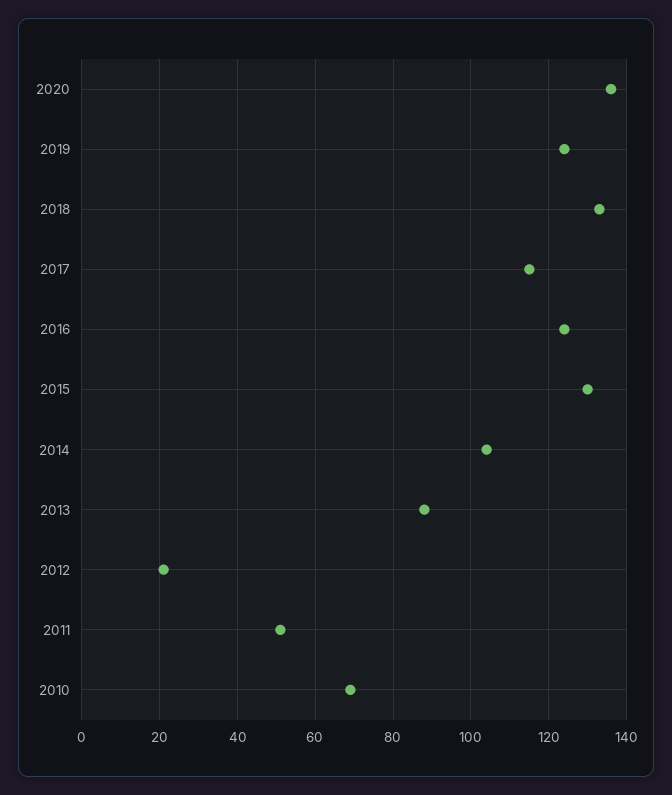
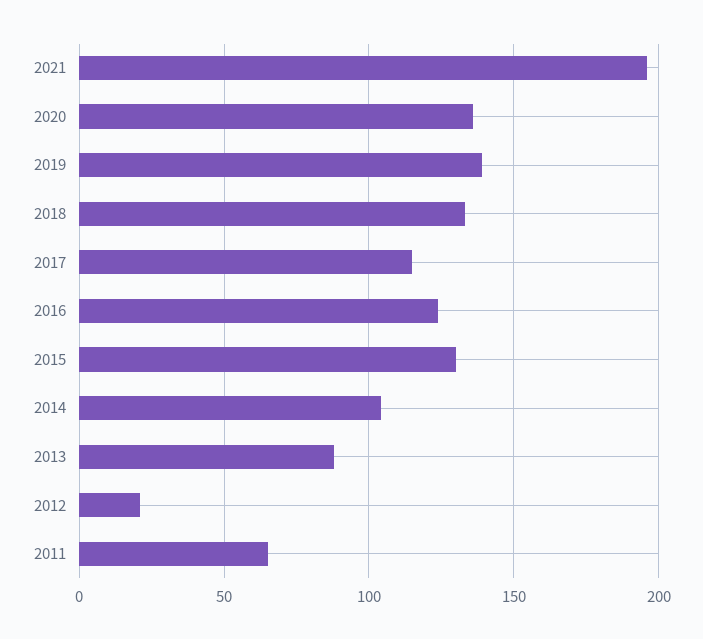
2019: 125 -> 140
2011: 50 -> 65
2010: 70 -> none
2021: none -> 195

